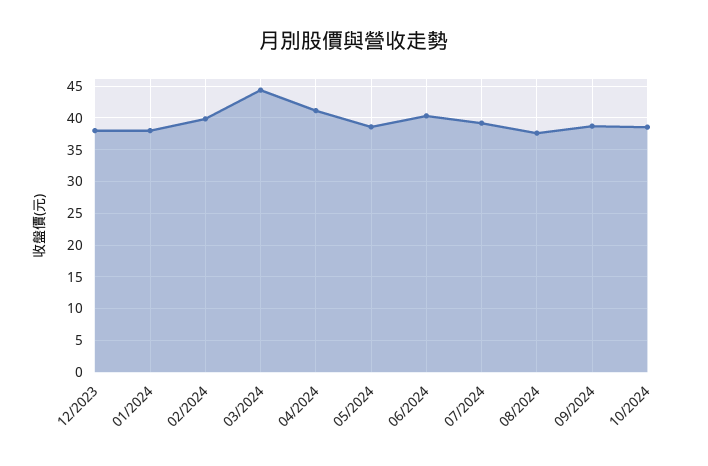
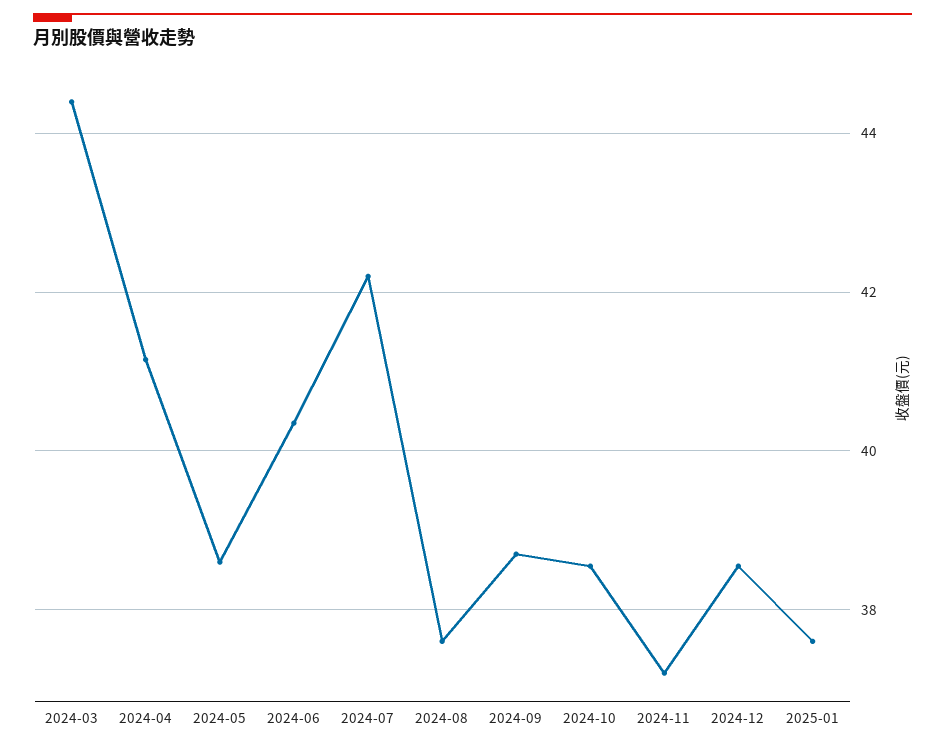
12/2023: 38 -> none
01/2024: 38 -> none
02/2024: 40 -> none
07/2024: 39 -> 42.2
2024-11: none -> 37.2
2024-12: none -> 38.6
2025-01: none -> 37.6

